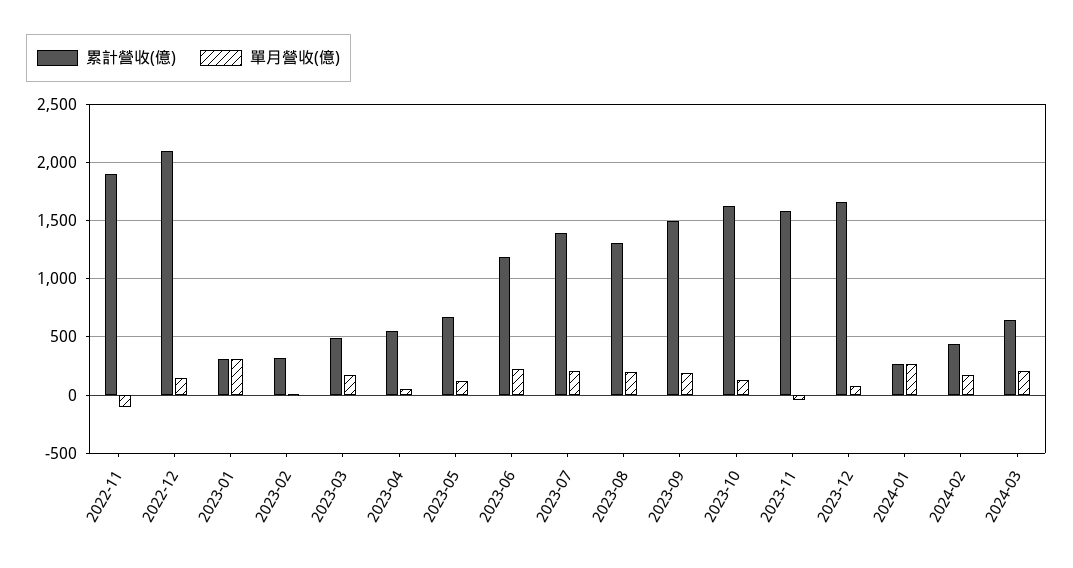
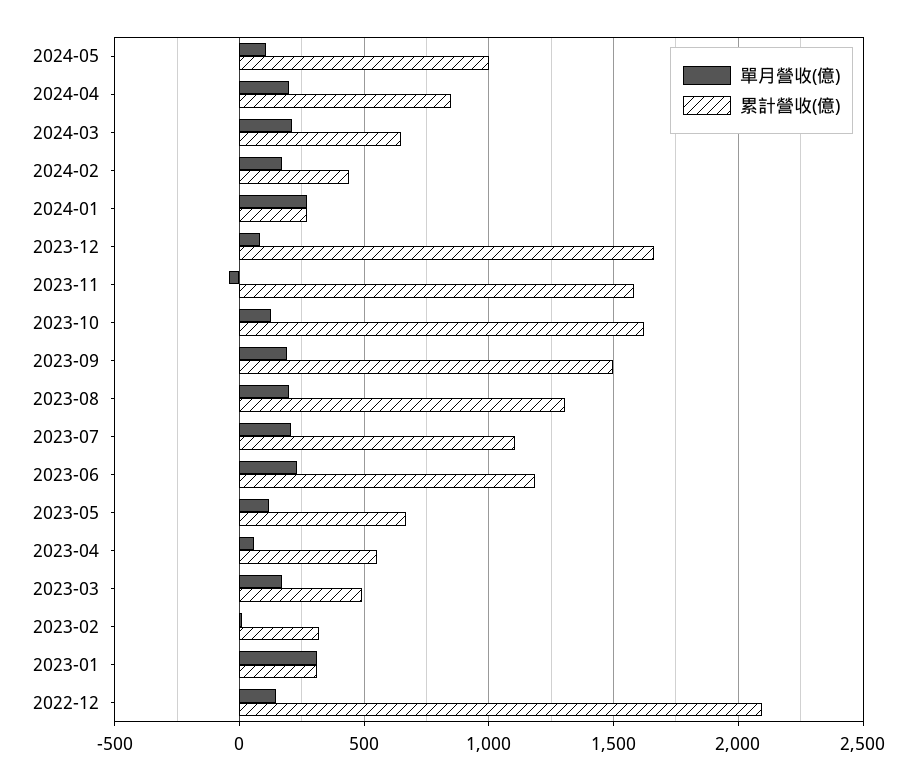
累計營收(億), 2022-11: 1900 -> none
單月營收(億), 2022-11: -100 -> none
累計營收(億), 2023-07: 1400 -> 1100
單月營收(億), 2024-05: none -> 100
累計營收(億), 2024-05: none -> 1000
單月營收(億), 2024-04: none -> 200
累計營收(億), 2024-04: none -> 850

